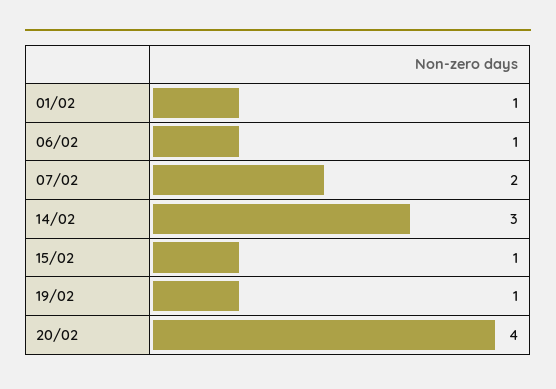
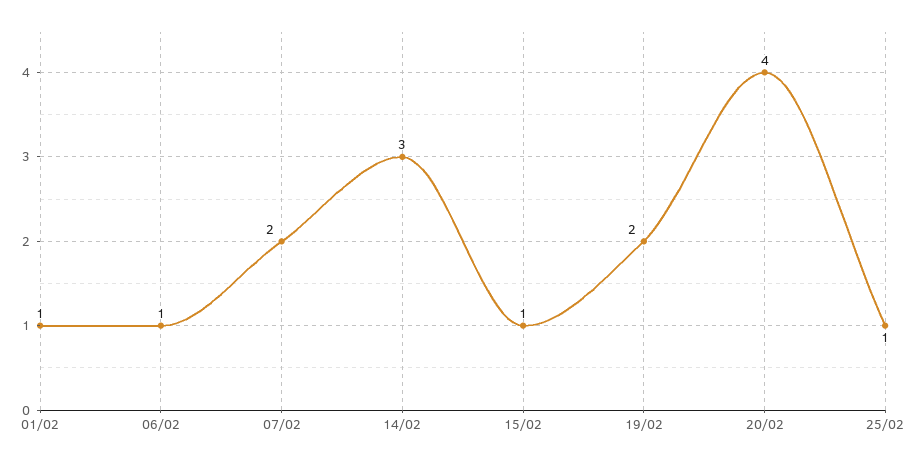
19/02: 1 -> 2
25/02: none -> 1

